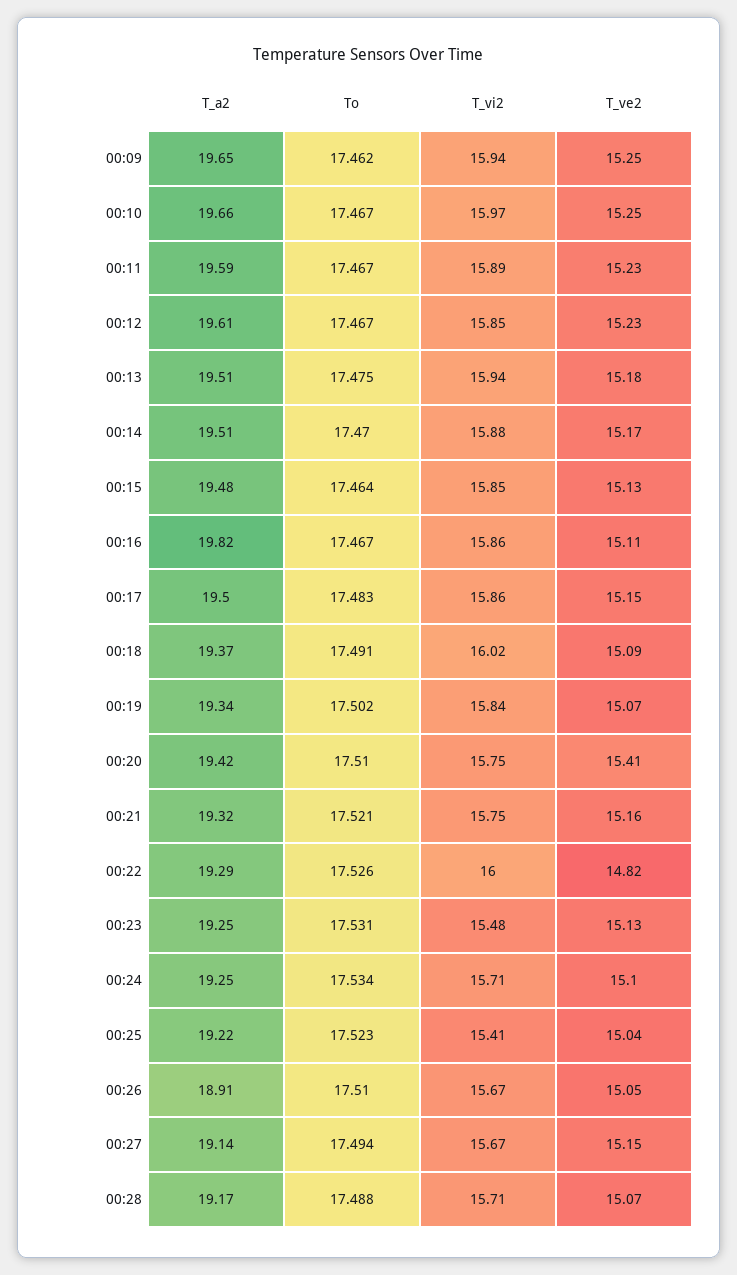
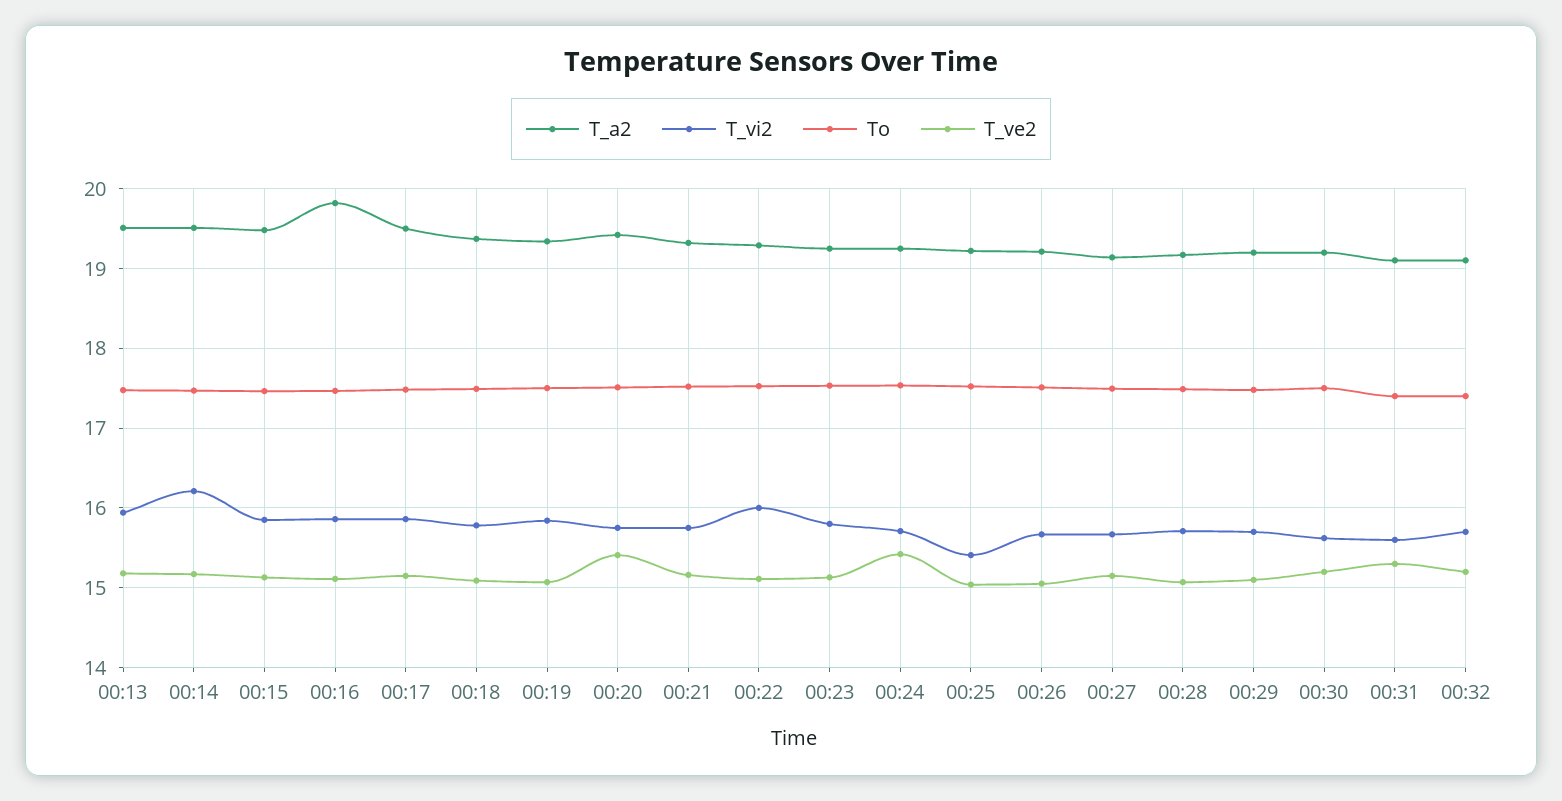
T_a2, 00:09: 19.65 -> none
To, 00:09: 17.462 -> none
T_vi2, 00:09: 15.94 -> none
T_ve2, 00:09: 15.25 -> none
T_a2, 00:10: 19.66 -> none
To, 00:10: 17.467 -> none
T_vi2, 00:10: 15.97 -> none
T_ve2, 00:10: 15.25 -> none
T_a2, 00:11: 19.59 -> none
To, 00:11: 17.467 -> none
T_vi2, 00:11: 15.89 -> none
T_ve2, 00:11: 15.23 -> none
T_a2, 00:12: 19.61 -> none
To, 00:12: 17.467 -> none
T_vi2, 00:12: 15.85 -> none
T_ve2, 00:12: 15.23 -> none
T_vi2, 00:14: 15.88 -> 16.2
T_vi2, 00:18: 16.02 -> 15.8
T_ve2, 00:22: 14.82 -> 15.1
T_vi2, 00:23: 15.48 -> 15.8
T_ve2, 00:24: 15.1 -> 15.4
T_a2, 00:26: 18.91 -> 19.2
T_a2, 00:29: none -> 19.2
T_vi2, 00:29: none -> 15.7
To, 00:29: none -> 17.5
T_ve2, 00:29: none -> 15.1
T_a2, 00:30: none -> 19.2
T_vi2, 00:30: none -> 15.6
To, 00:30: none -> 17.5
T_ve2, 00:30: none -> 15.2
T_a2, 00:31: none -> 19.1
T_vi2, 00:31: none -> 15.6
To, 00:31: none -> 17.4
T_ve2, 00:31: none -> 15.3
T_a2, 00:32: none -> 19.1
T_vi2, 00:32: none -> 15.7
To, 00:32: none -> 17.4
T_ve2, 00:32: none -> 15.2

